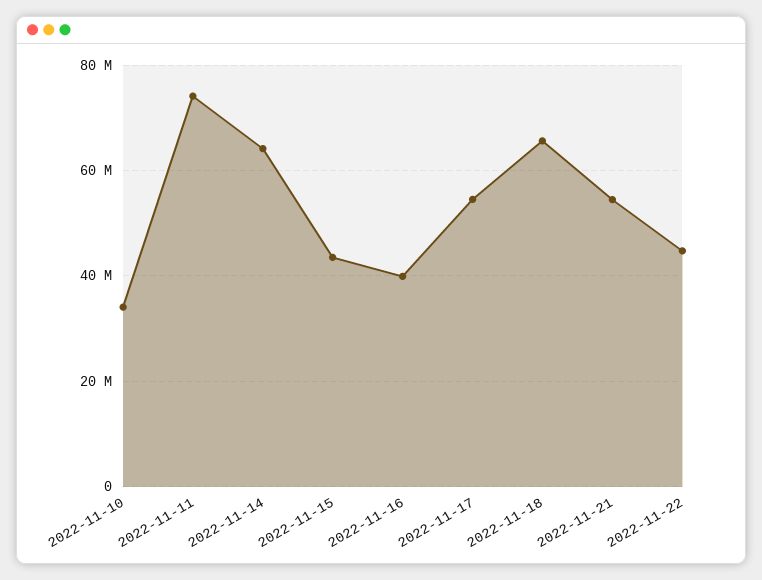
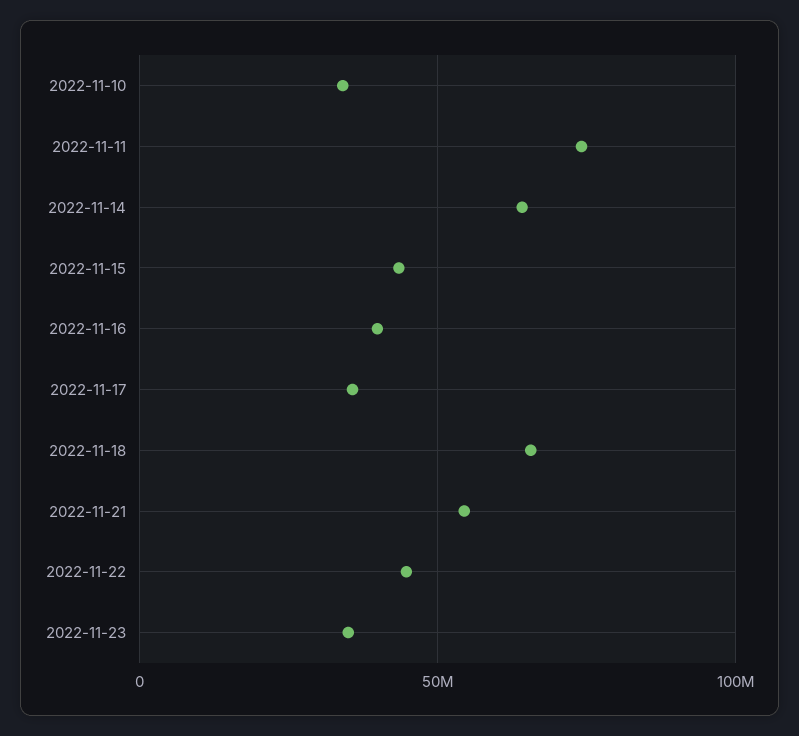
2022-11-17: 54000000 -> 35000000
2022-11-23: none -> 35000000

